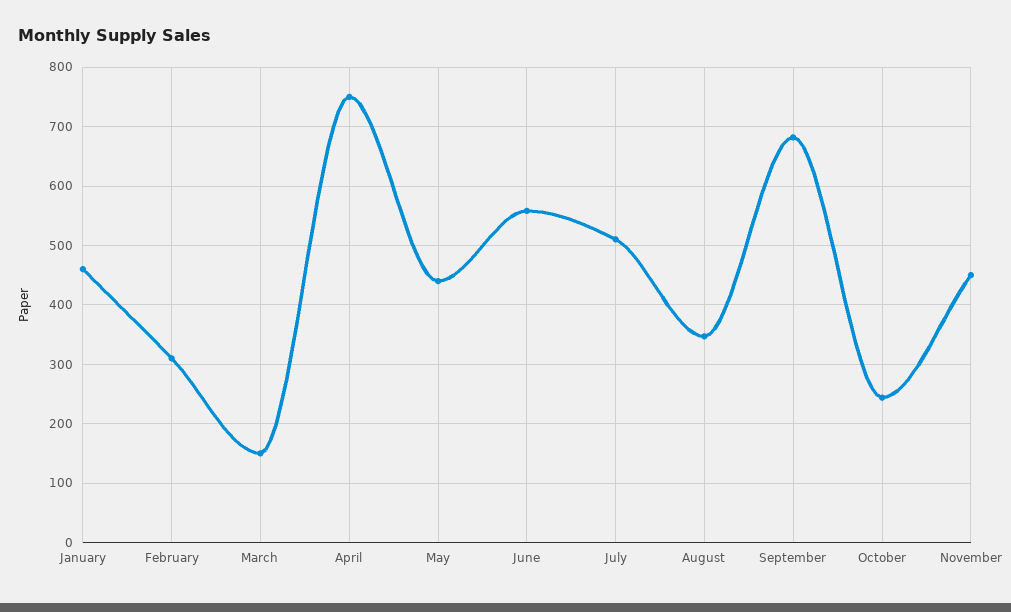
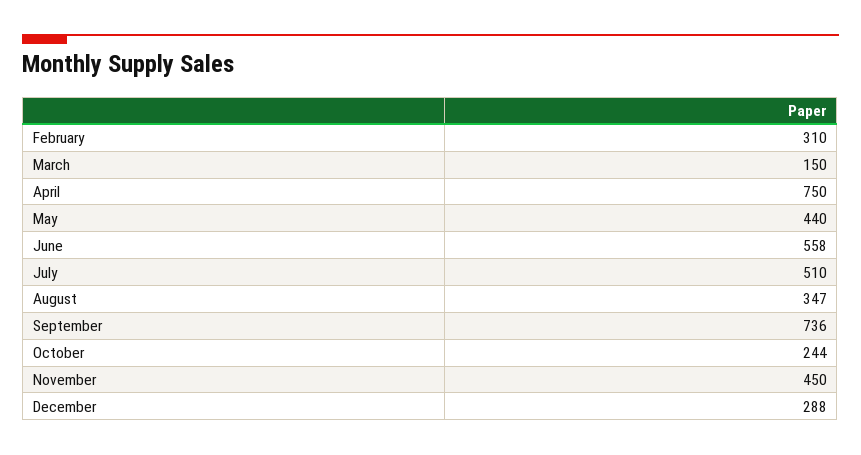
January: 460 -> none
September: 680 -> 736
December: none -> 288

